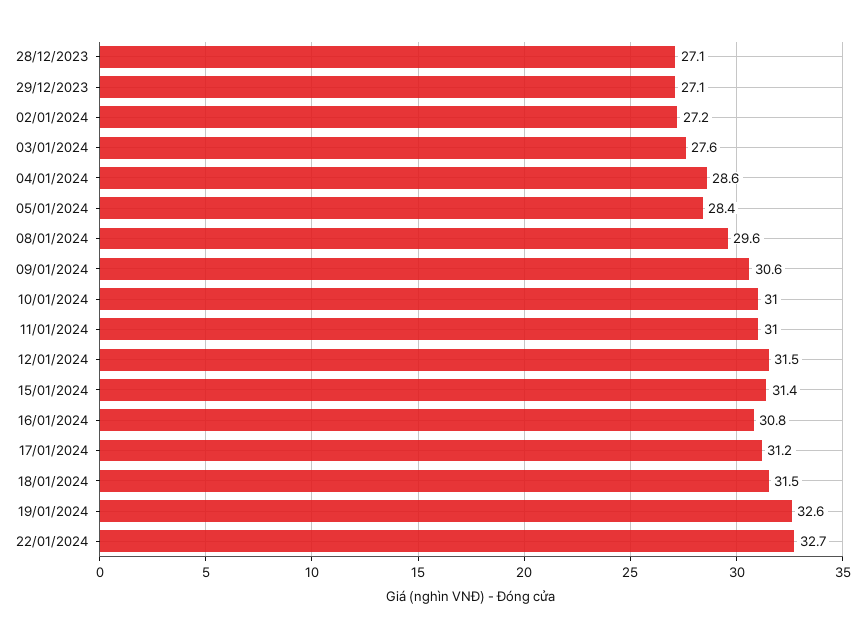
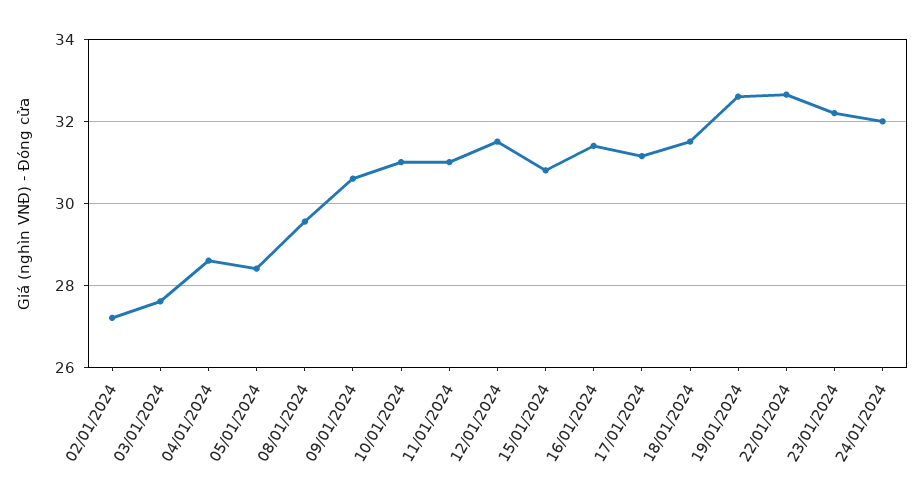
28/12/2023: 27.1 -> none
29/12/2023: 27.1 -> none
15/01/2024: 31.4 -> 30.8
16/01/2024: 30.8 -> 31.4
23/01/2024: none -> 32.2
24/01/2024: none -> 32

